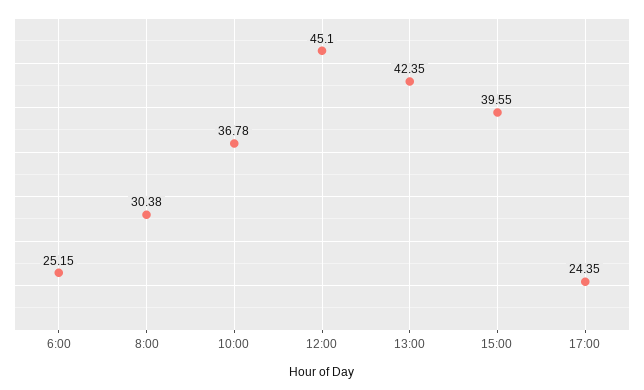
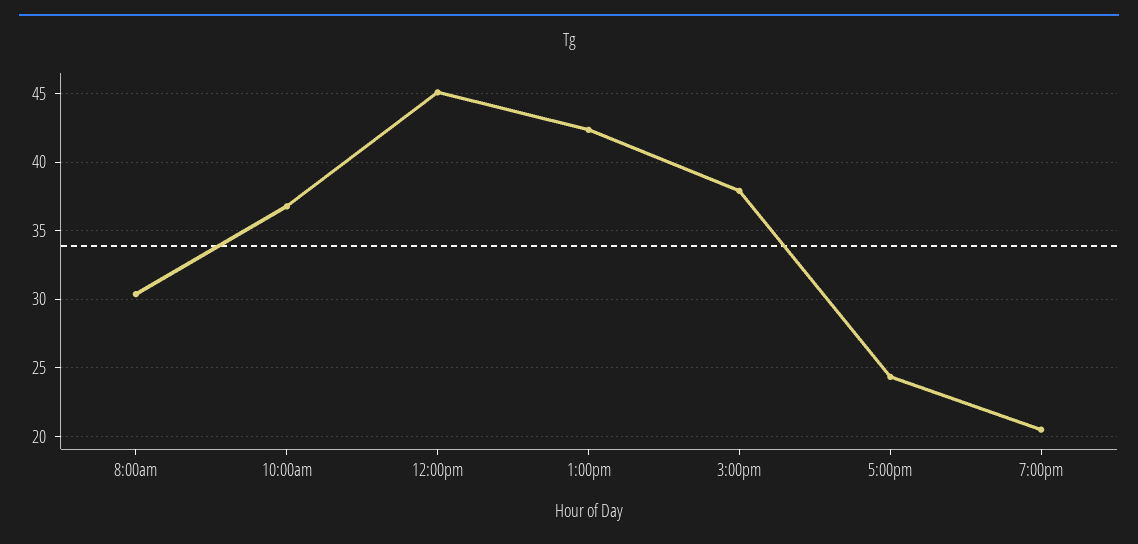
6:00: 25.15 -> none
15:00: 39.55 -> 38
7:00pm: none -> 20.5

